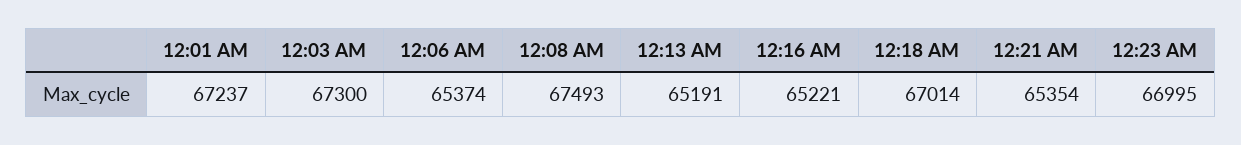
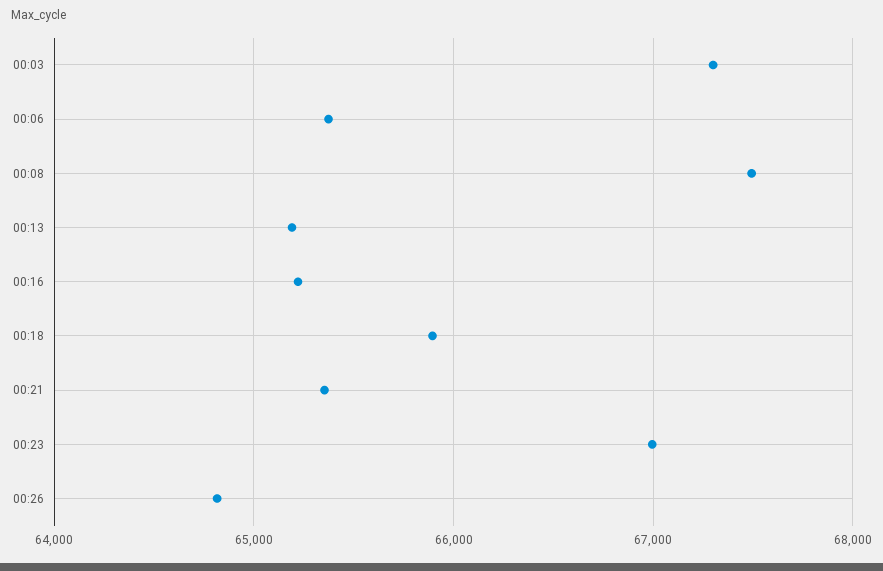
12:01 AM: 67237 -> none
12:18 AM: 67014 -> 65900
00:26: none -> 64800

